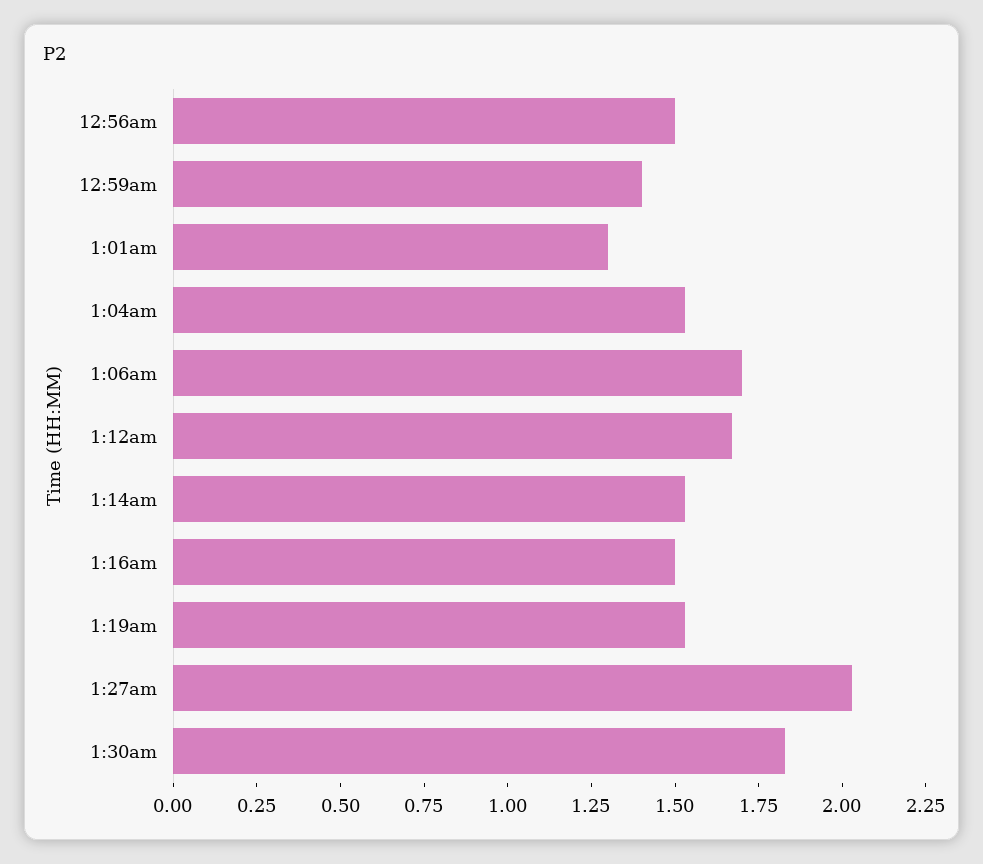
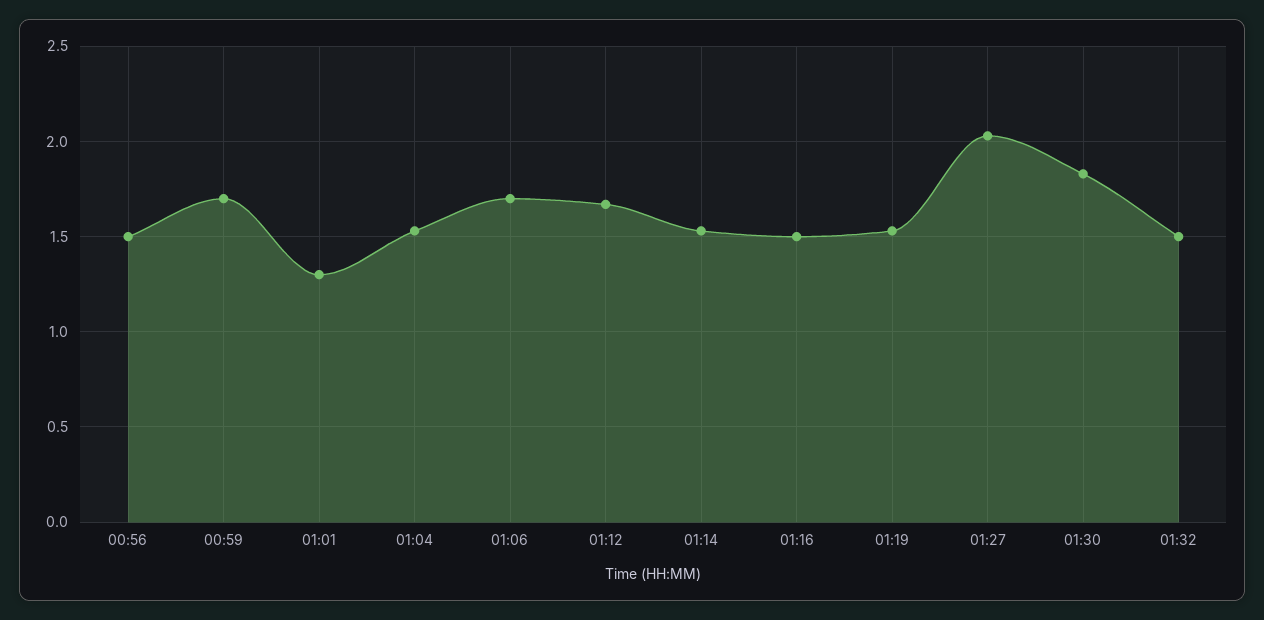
12:59am: 1.4 -> 1.7
01:32: none -> 1.5

